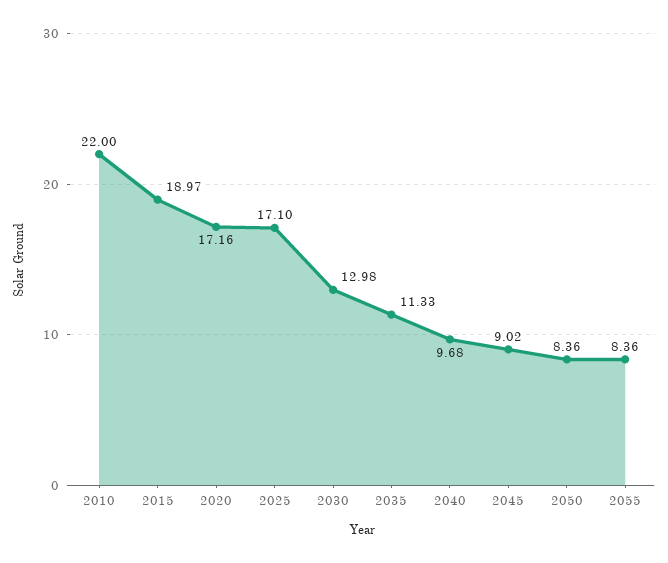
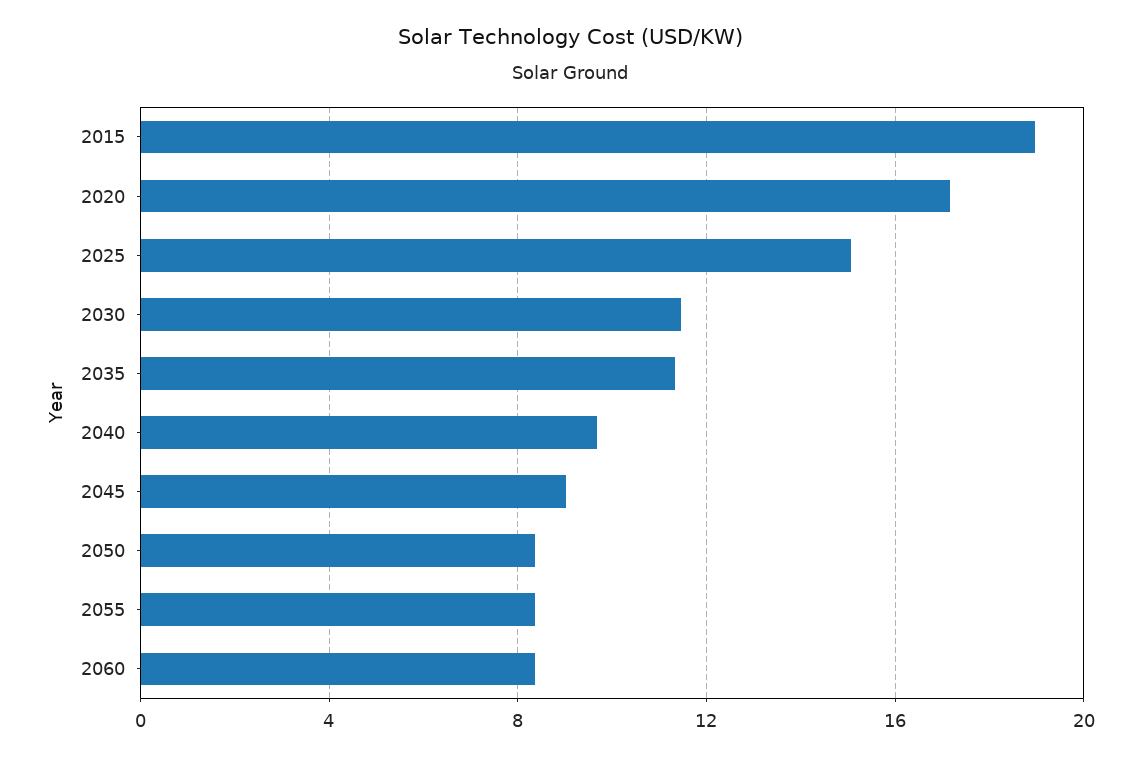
2010: 22 -> none
2025: 17.1 -> 15
2030: 12.98 -> 11.5
2060: none -> 8.5

